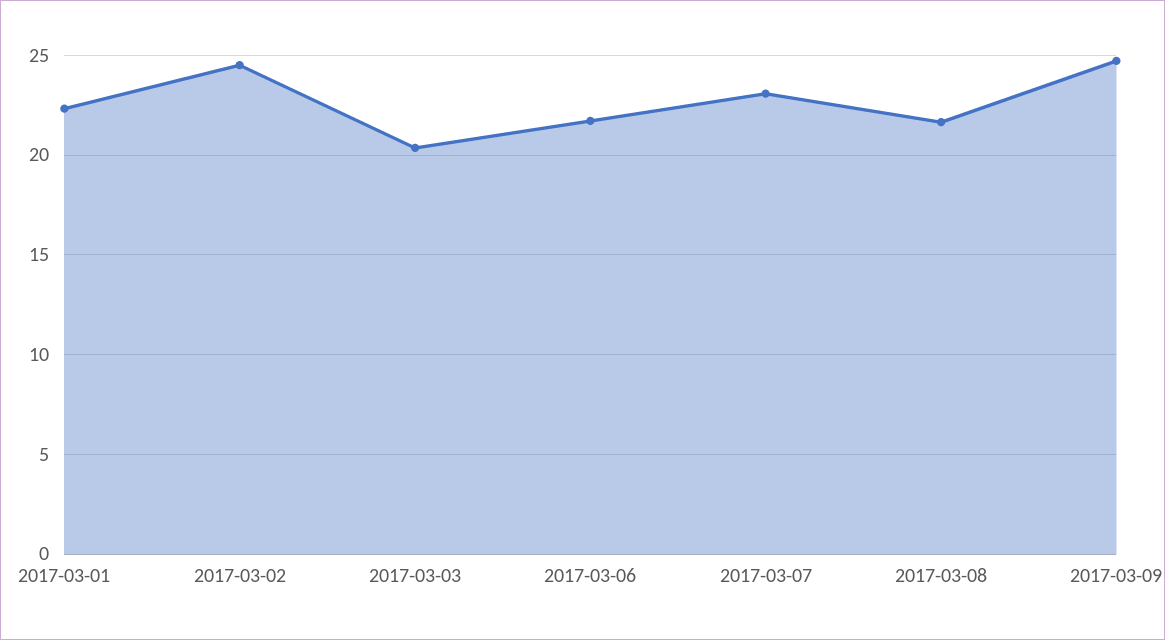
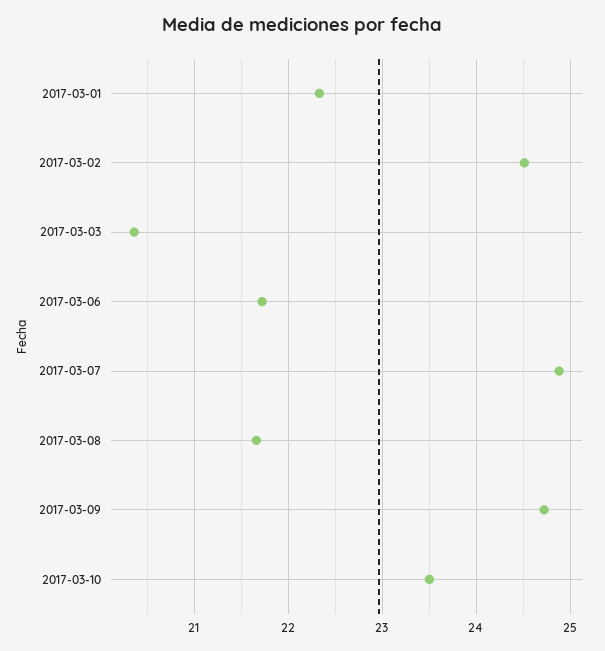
2017-03-07: 23 -> 24.9
2017-03-10: none -> 23.5

